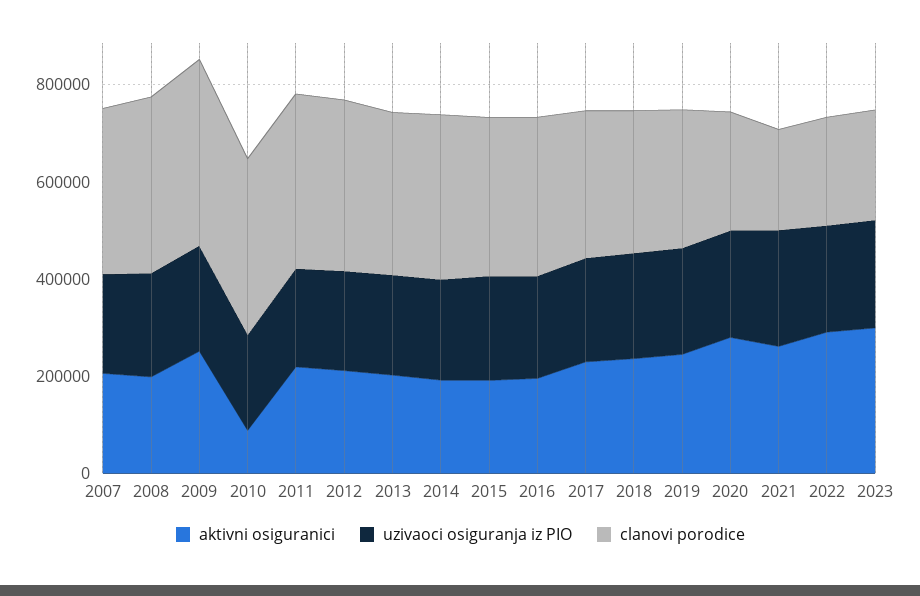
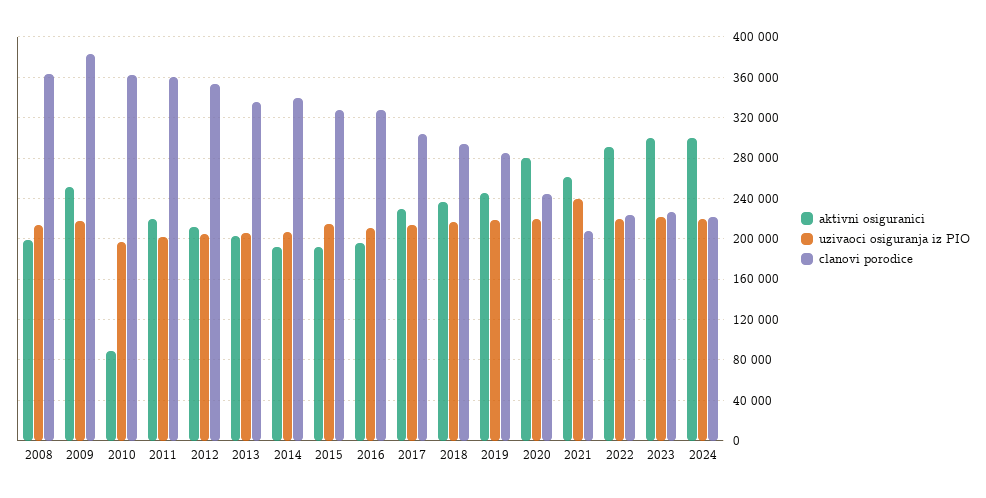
aktivni osiguranici, 2007: 200000 -> none
uzivaoci osiguranja iz PIO, 2007: 200000 -> none
clanovi porodice, 2007: 350000 -> none
aktivni osiguranici, 2024: none -> 300000
uzivaoci osiguranja iz PIO, 2024: none -> 220000
clanovi porodice, 2024: none -> 220000

